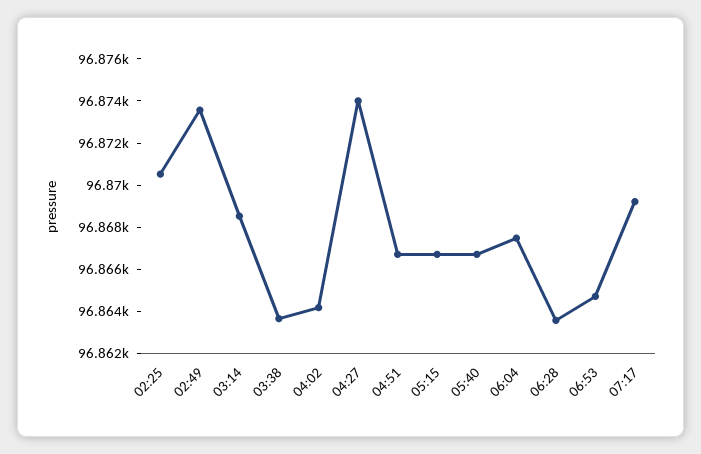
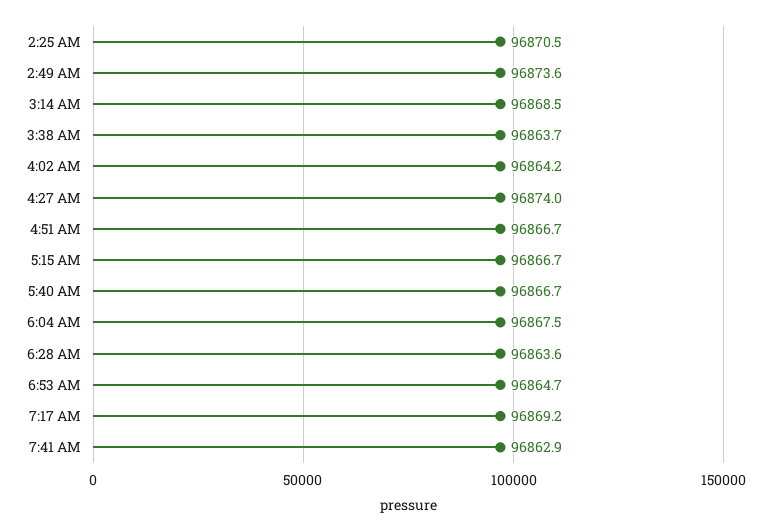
7:41 AM: none -> 96862.9

